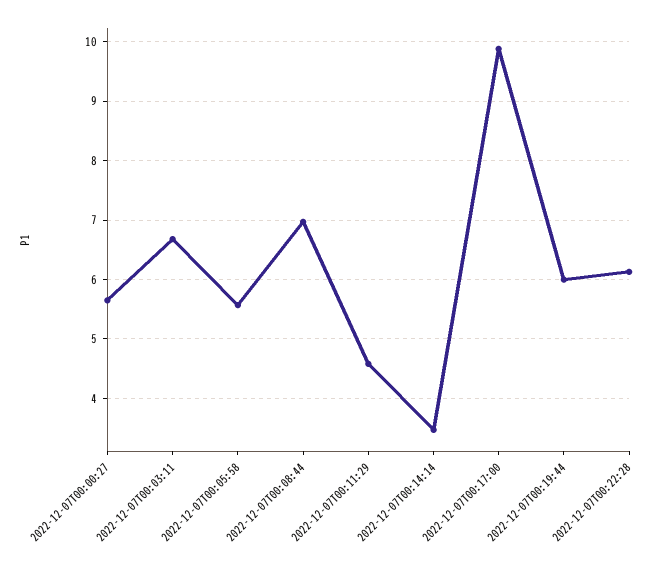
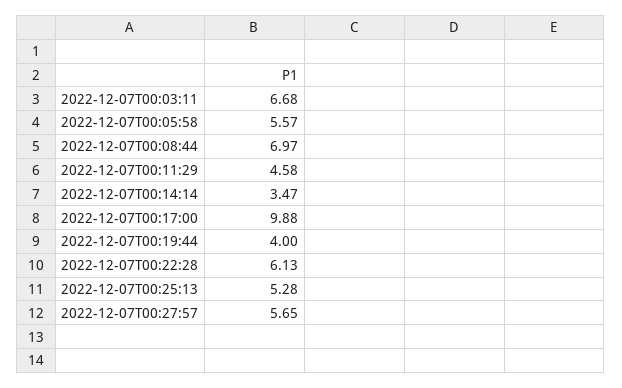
2022-12-07T00:00:27: 5.6 -> none
2022-12-07T00:19:44: 6 -> 4
2022-12-07T00:25:13: none -> 5.28
2022-12-07T00:27:57: none -> 5.65

